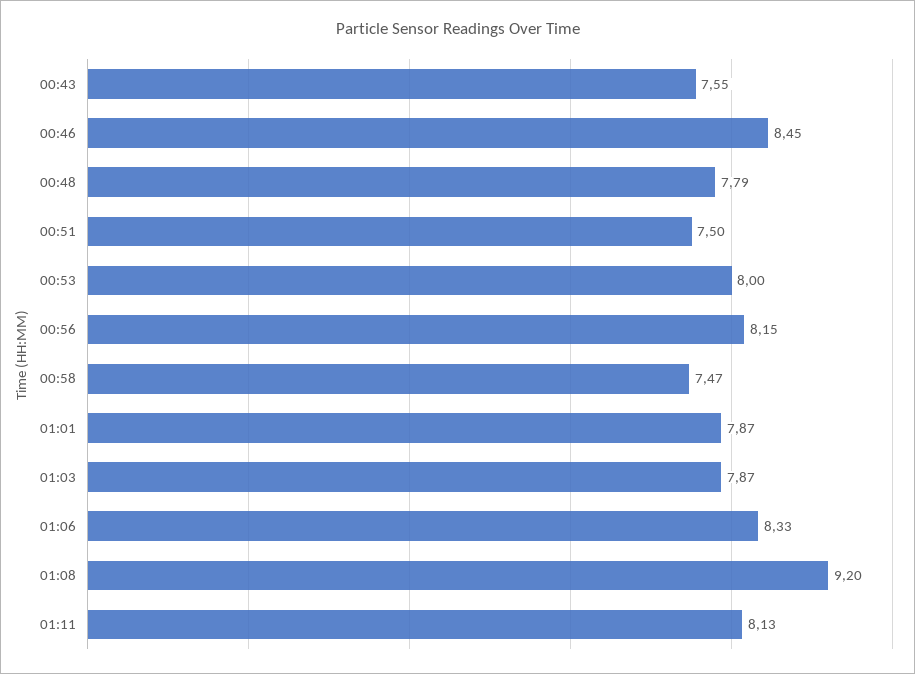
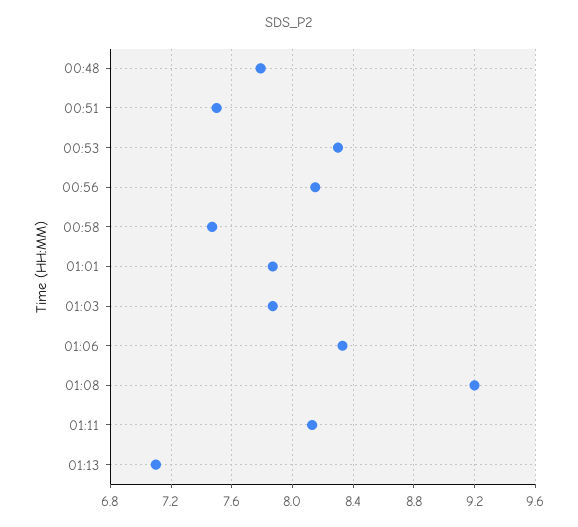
00:43: 7.55 -> none
00:46: 8.45 -> none
00:53: 8 -> 8.3
01:13: none -> 7.1

